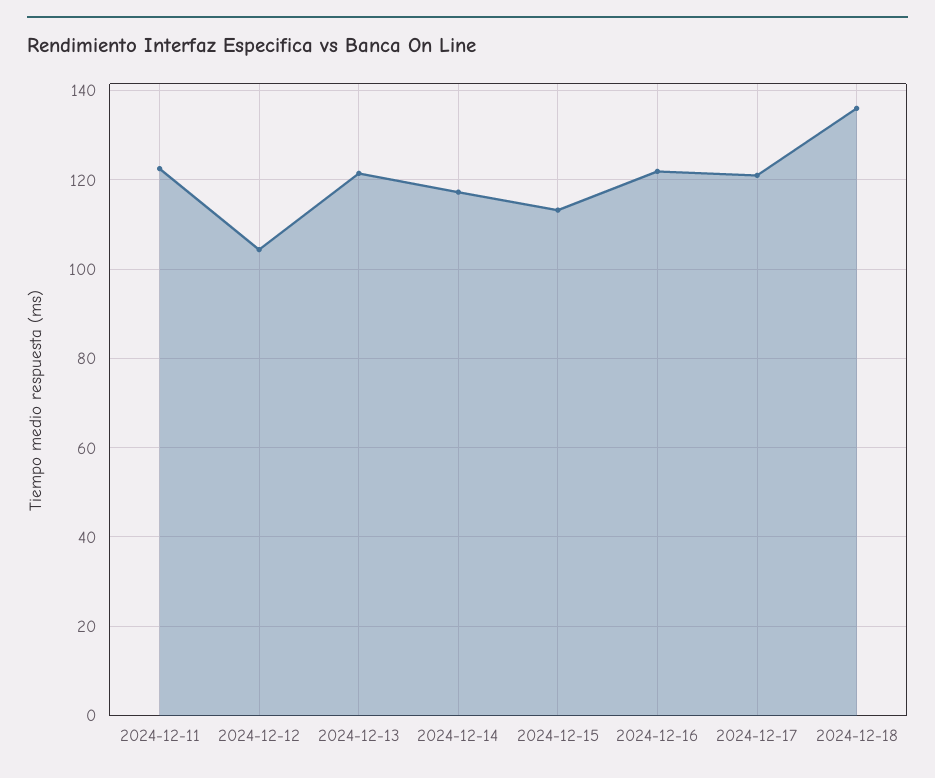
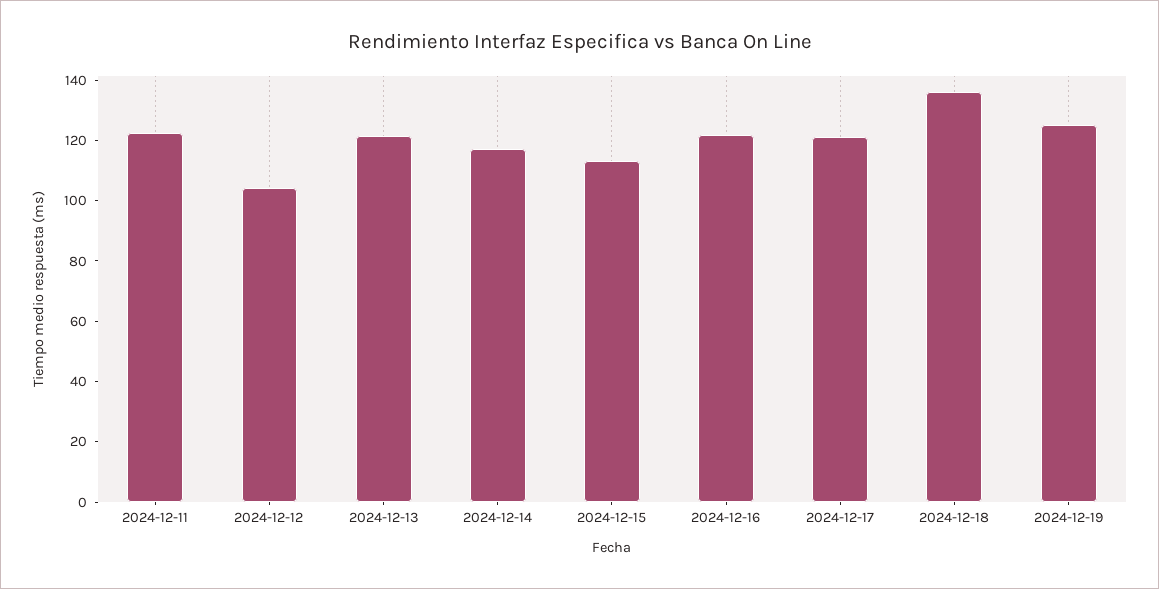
2024-12-19: none -> 125

